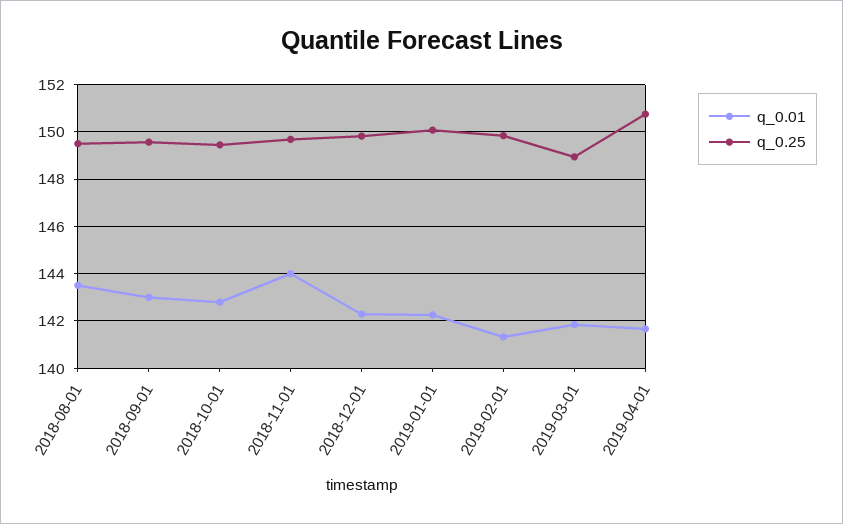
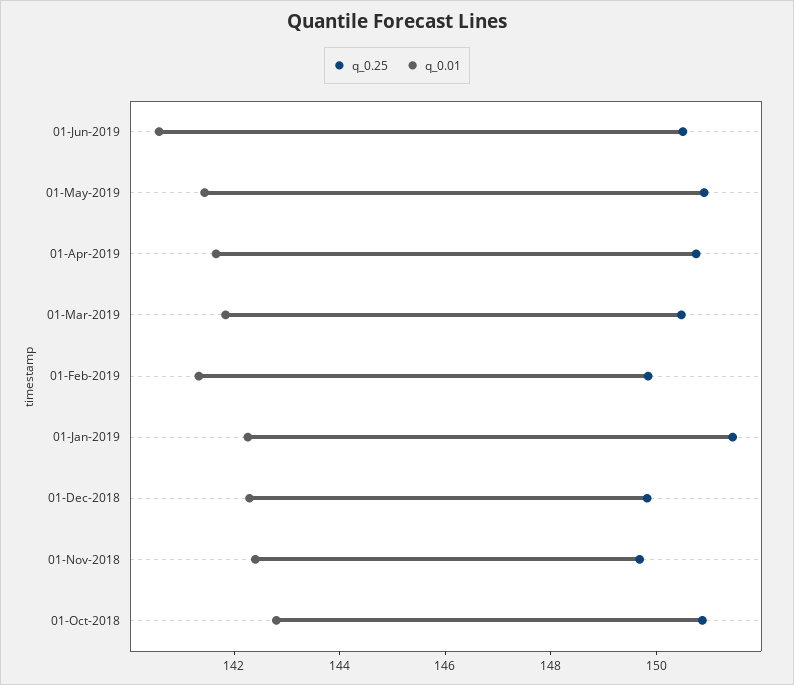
q_0.01, 2018-08-01: 143.5 -> none
q_0.25, 2018-08-01: 149.5 -> none
q_0.01, 2018-09-01: 143 -> none
q_0.25, 2018-09-01: 149.5 -> none
q_0.25, 2018-10-01: 149.5 -> 151
q_0.01, 2018-11-01: 144 -> 142.5
q_0.25, 2019-01-01: 150 -> 151.5
q_0.25, 2019-03-01: 149 -> 150.5
q_0.25, 01-Jun-2019: none -> 150.5
q_0.01, 01-Jun-2019: none -> 140.5
q_0.25, 01-May-2019: none -> 151
q_0.01, 01-May-2019: none -> 141.5

